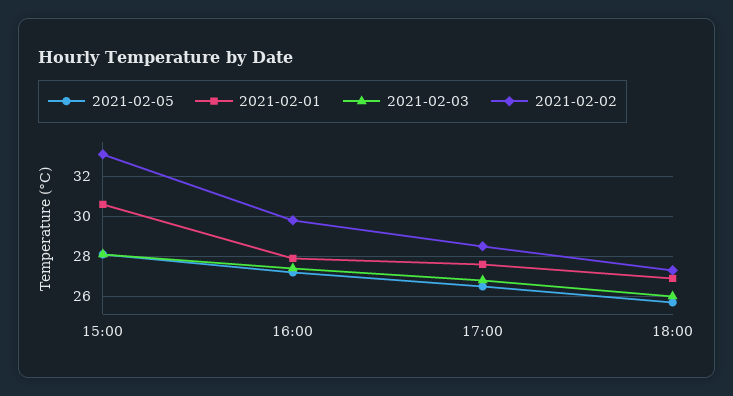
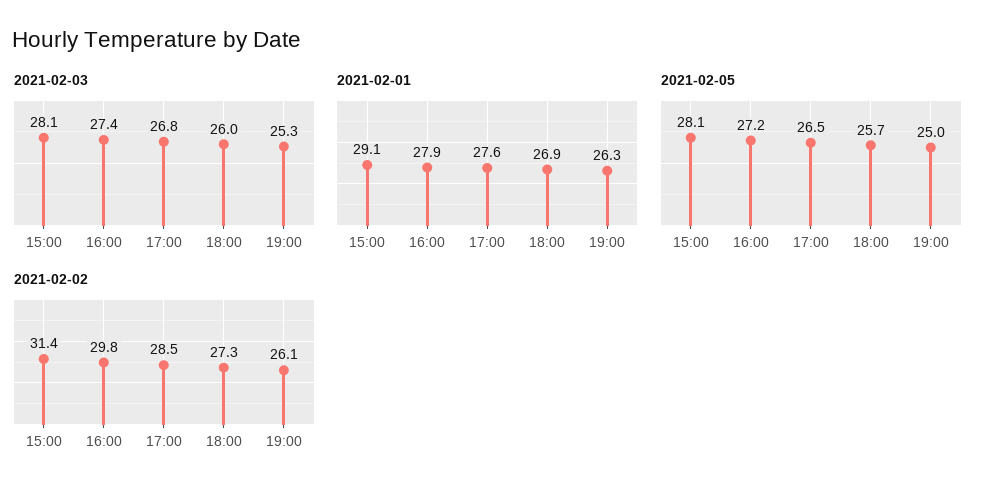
2021-02-01, 15:00: 30.5 -> 29.1
2021-02-02, 15:00: 33 -> 31.4
2021-02-03, 19:00: none -> 25.3
2021-02-01, 19:00: none -> 26.3
2021-02-05, 19:00: none -> 25
2021-02-02, 19:00: none -> 26.1

